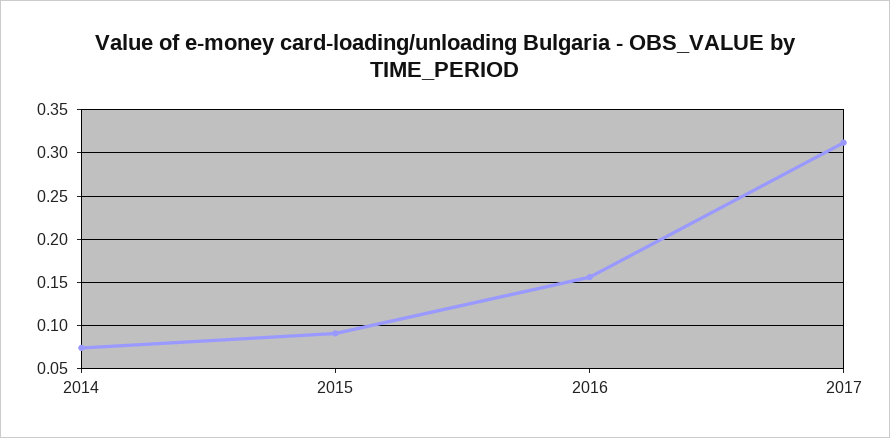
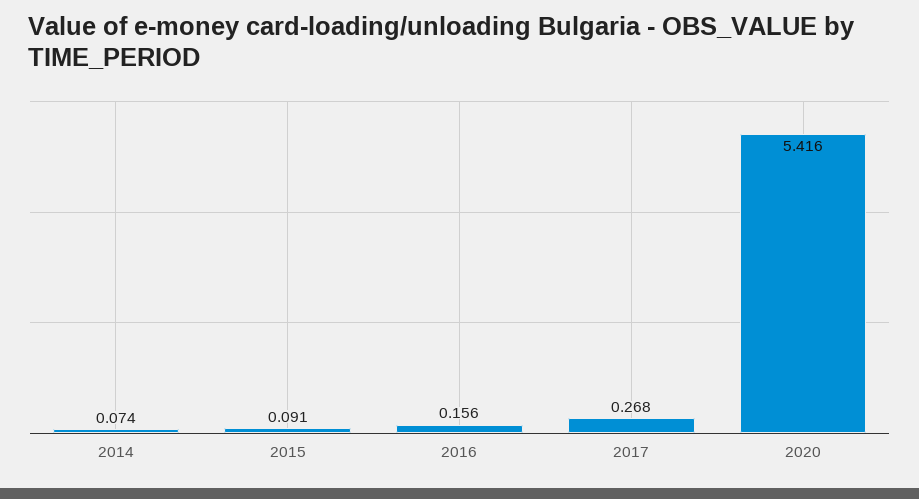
2017: 0.31 -> 0.268
2020: none -> 5.416

